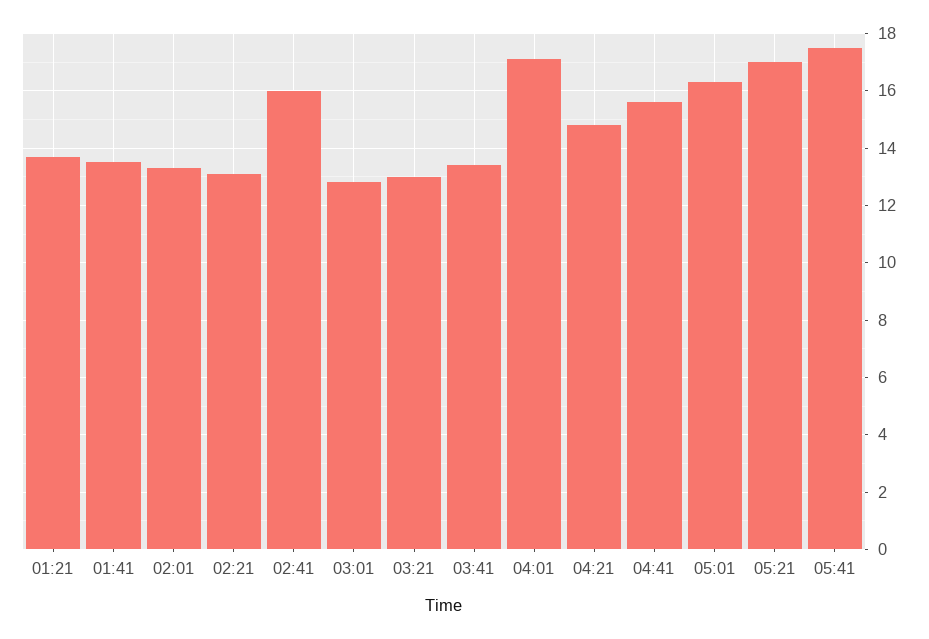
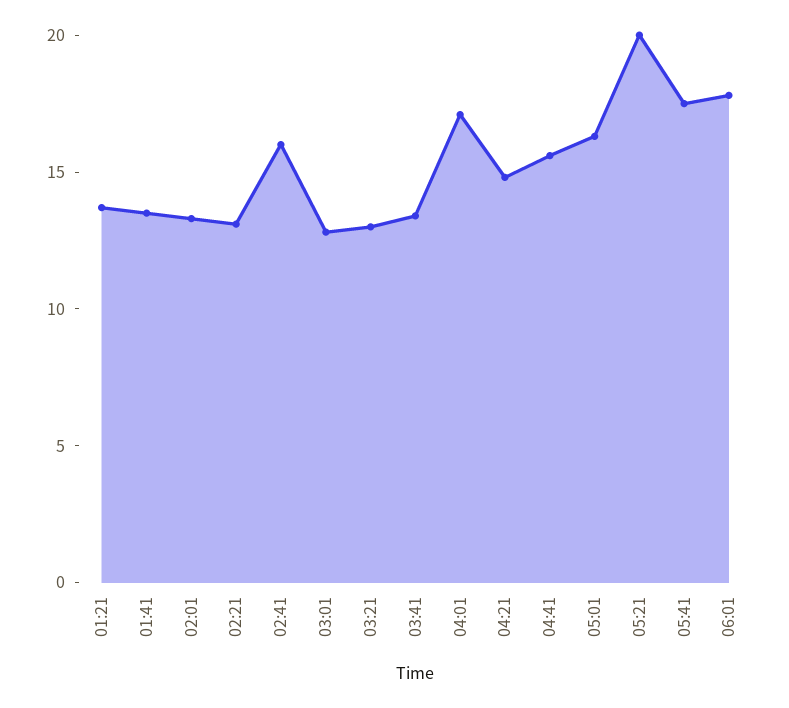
05:21: 17 -> 20
06:01: none -> 18

